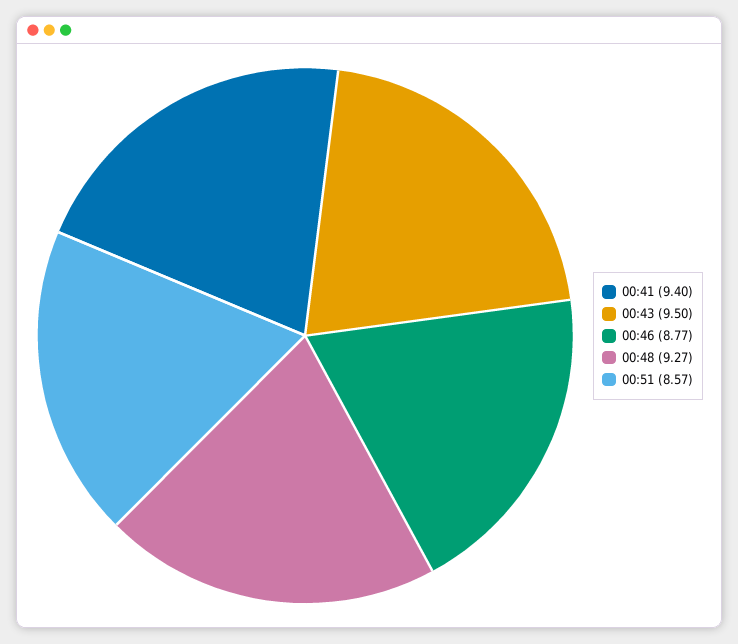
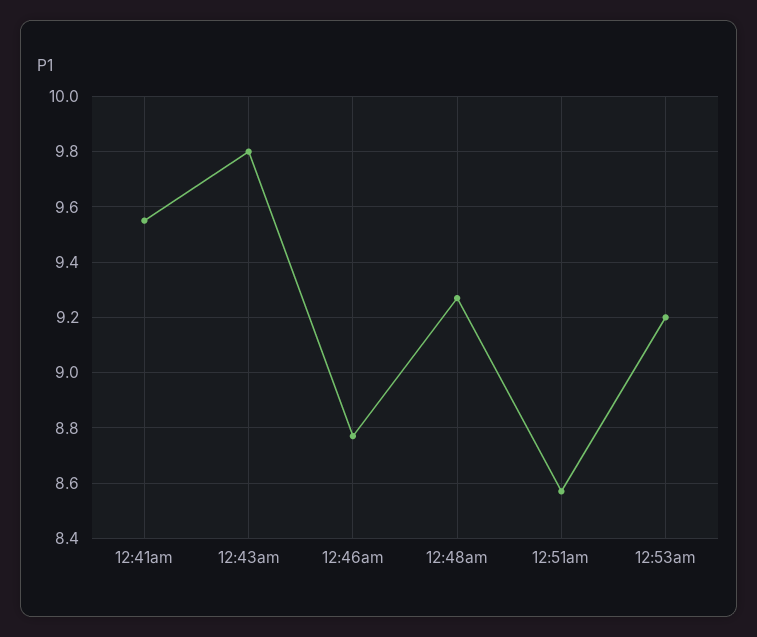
00:41: 9.4 -> 9.55
00:43: 9.5 -> 9.8
12:53am: none -> 9.2

